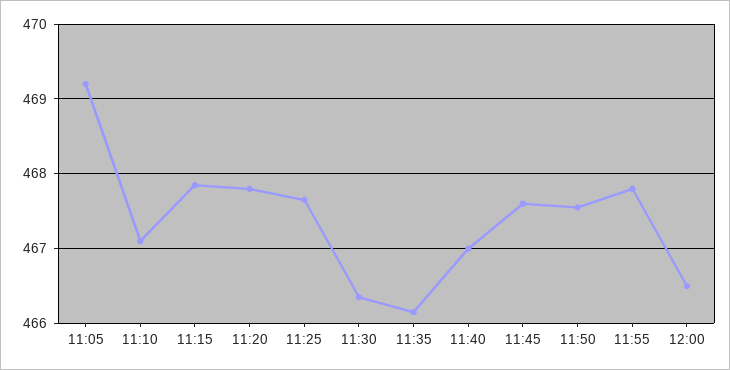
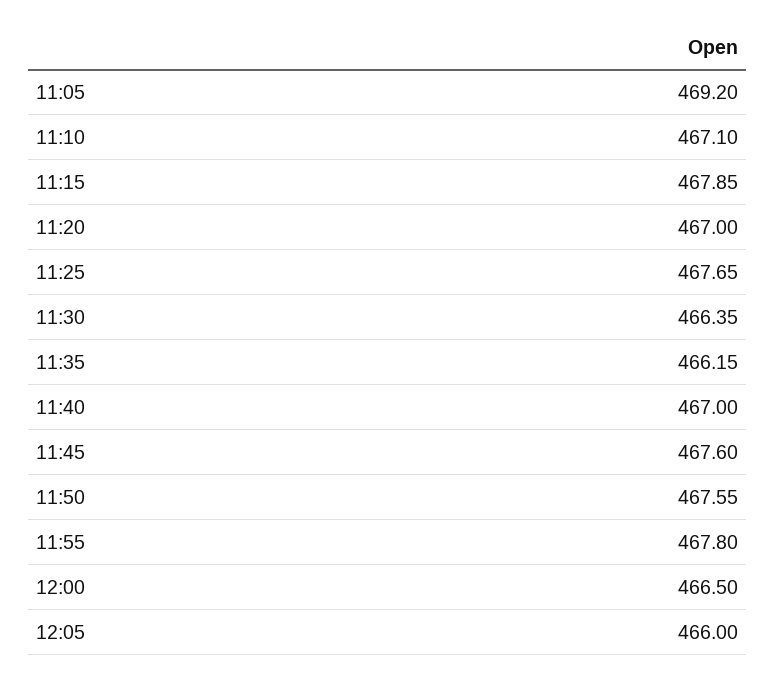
11:20: 467.8 -> 467
12:05: none -> 466

